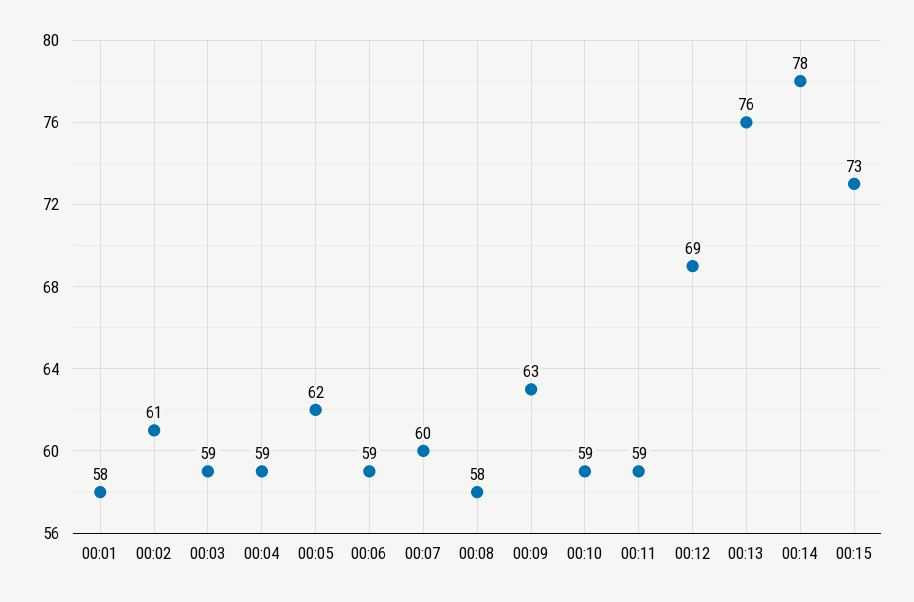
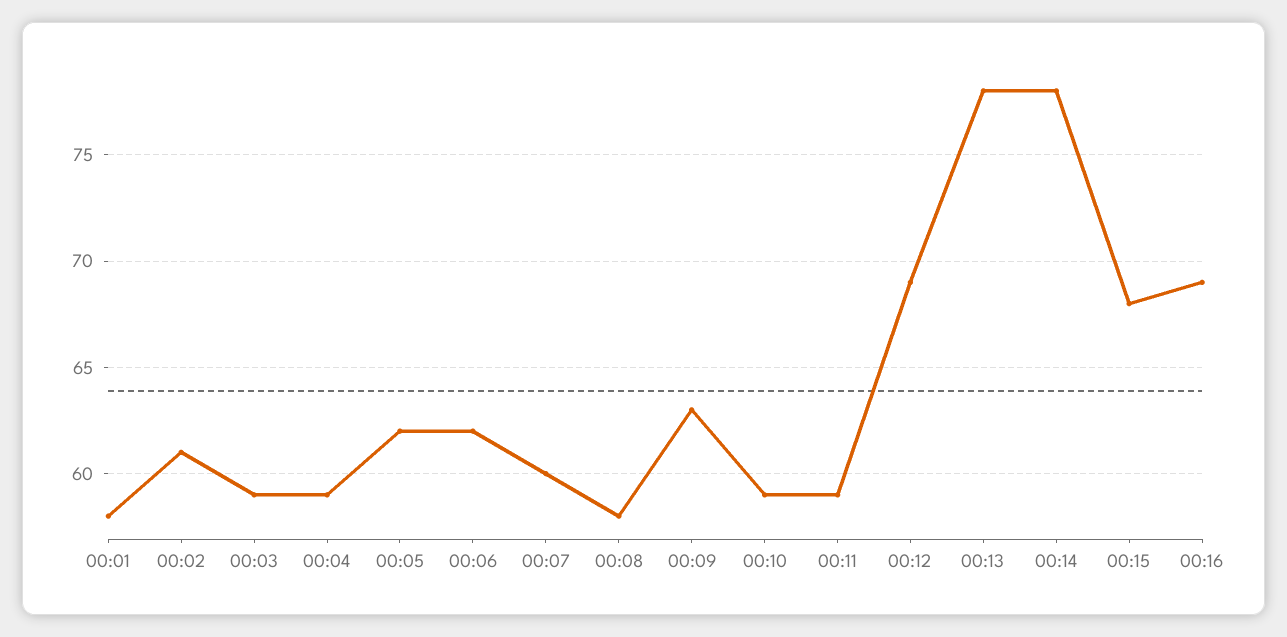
00:06: 59 -> 62
00:13: 76 -> 78
00:15: 73 -> 68
00:16: none -> 69

